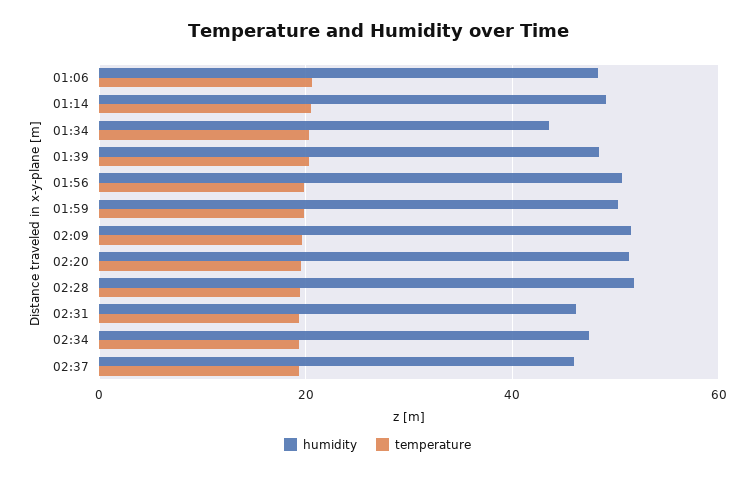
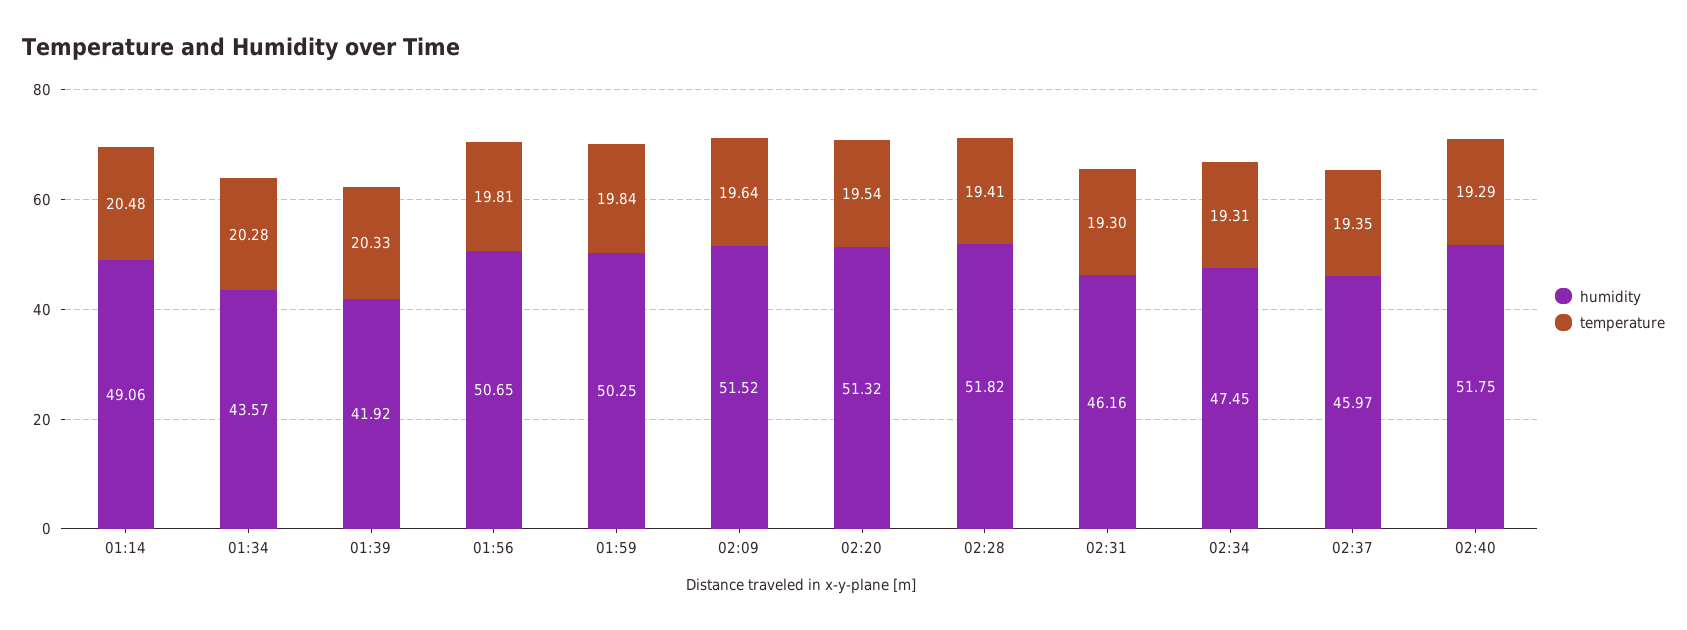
humidity, 01:06: 48 -> none
temperature, 01:06: 20 -> none
humidity, 01:39: 48 -> 41.92
humidity, 02:40: none -> 51.75
temperature, 02:40: none -> 19.29

